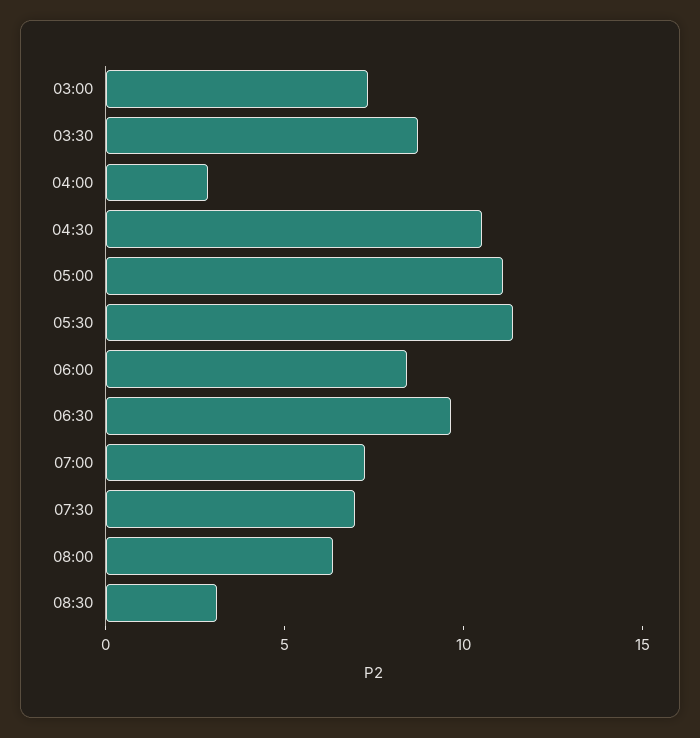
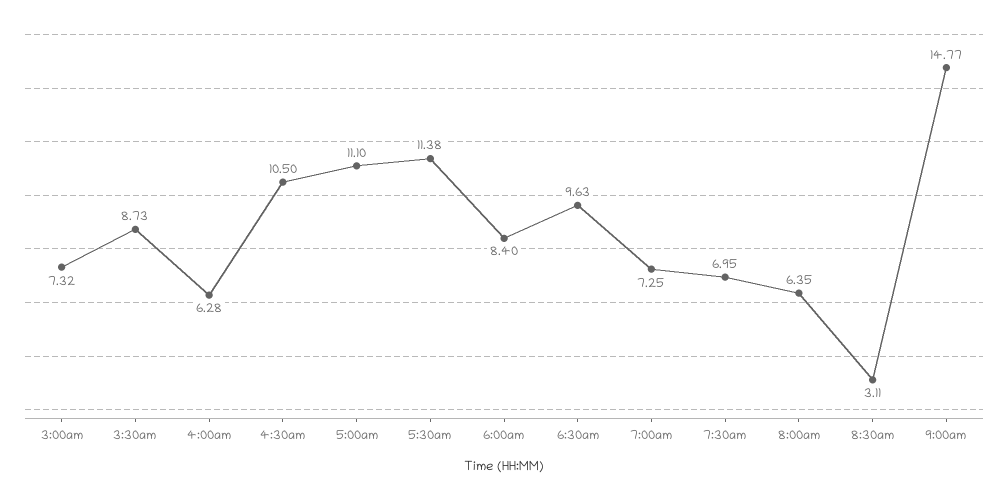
04:00: 3 -> 6.28
9:00am: none -> 14.77

